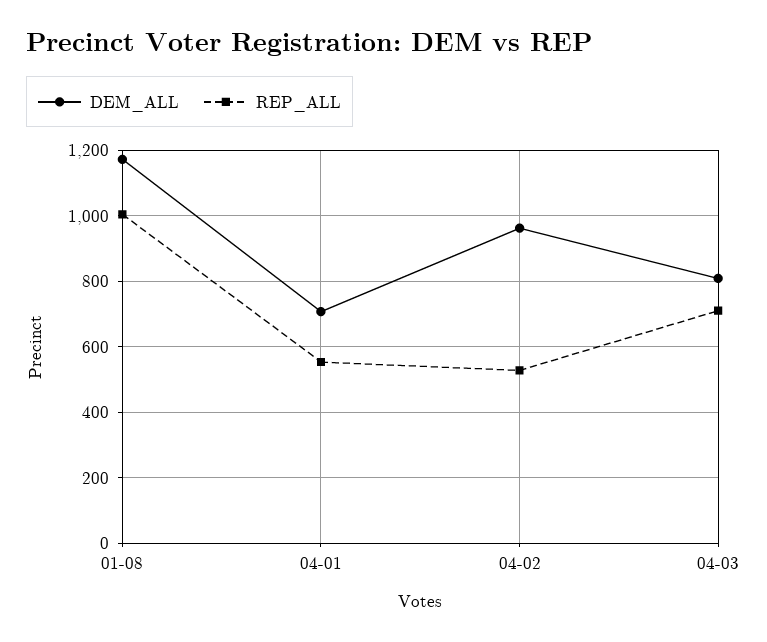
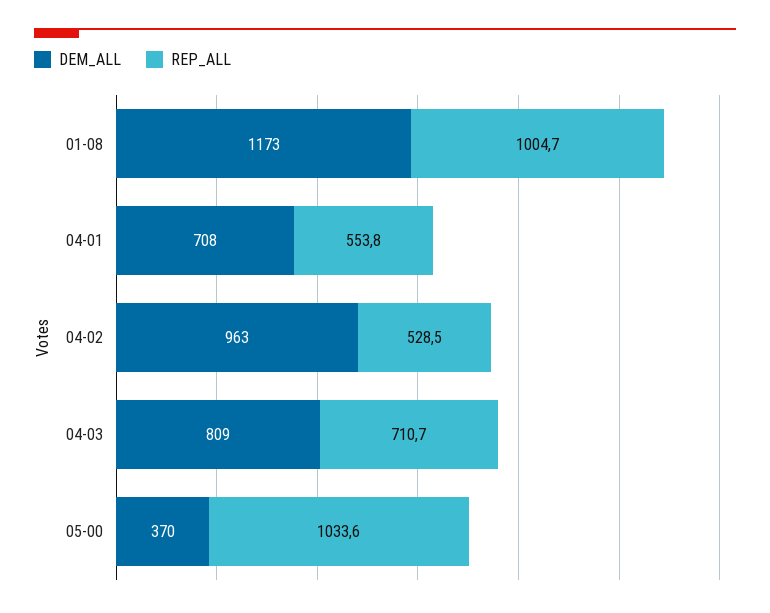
DEM_ALL, 05-00: none -> 370
REP_ALL, 05-00: none -> 1033.6

